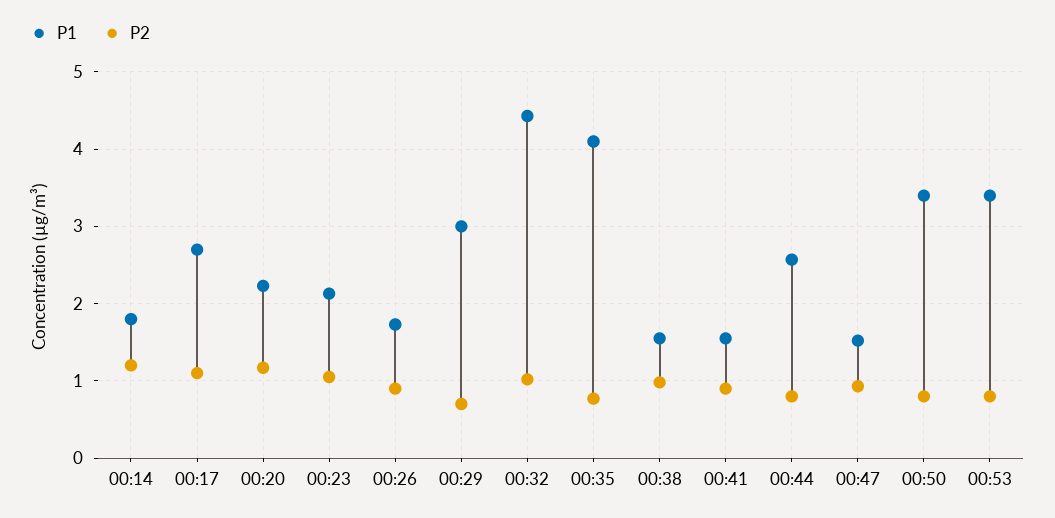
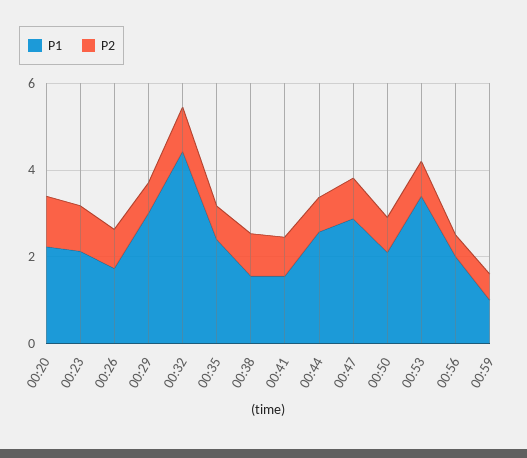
P1, 00:14: 1.8 -> none
P2, 00:14: 1.2 -> none
P1, 00:17: 2.7 -> none
P2, 00:17: 1.1 -> none
P1, 00:35: 4.1 -> 2.5
P1, 00:47: 1.5 -> 3
P1, 00:50: 3.4 -> 2
P1, 00:56: none -> 2
P2, 00:56: none -> 0.5
P1, 00:59: none -> 1
P2, 00:59: none -> 0.5

